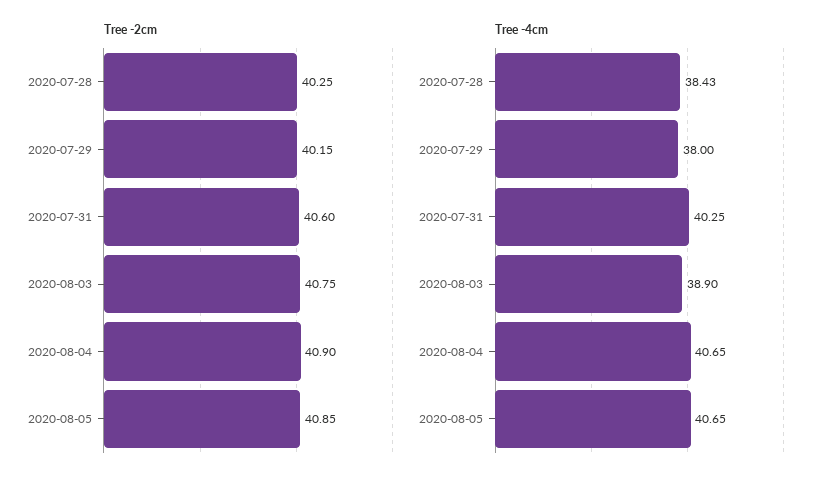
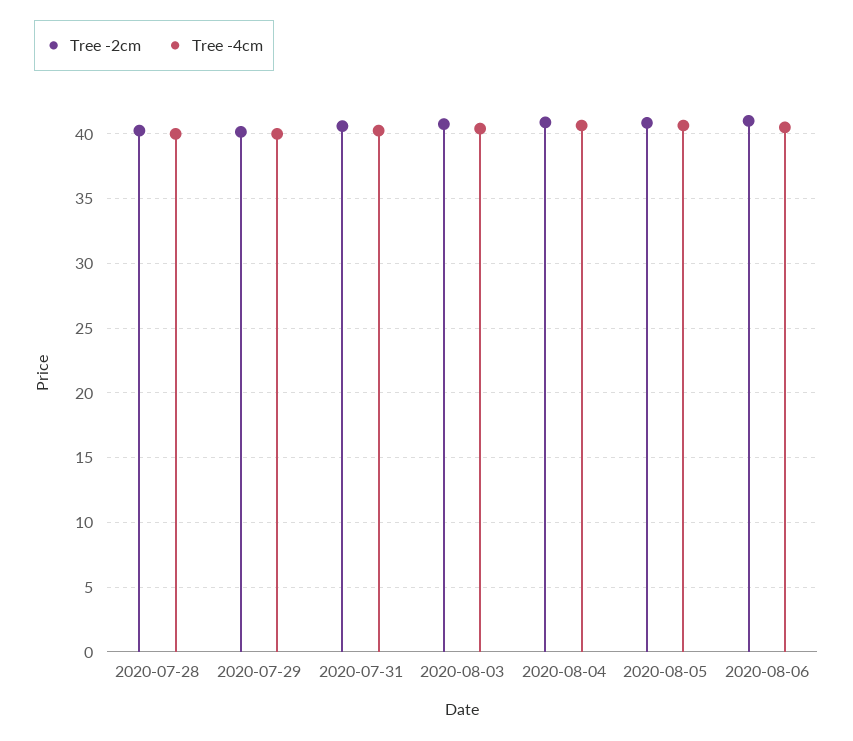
Tree -4cm, 2020-07-28: 38.43 -> 40
Tree -4cm, 2020-07-29: 38 -> 40
Tree -4cm, 2020-08-03: 38.9 -> 40.5
Tree -2cm, 2020-08-06: none -> 41
Tree -4cm, 2020-08-06: none -> 40.5

